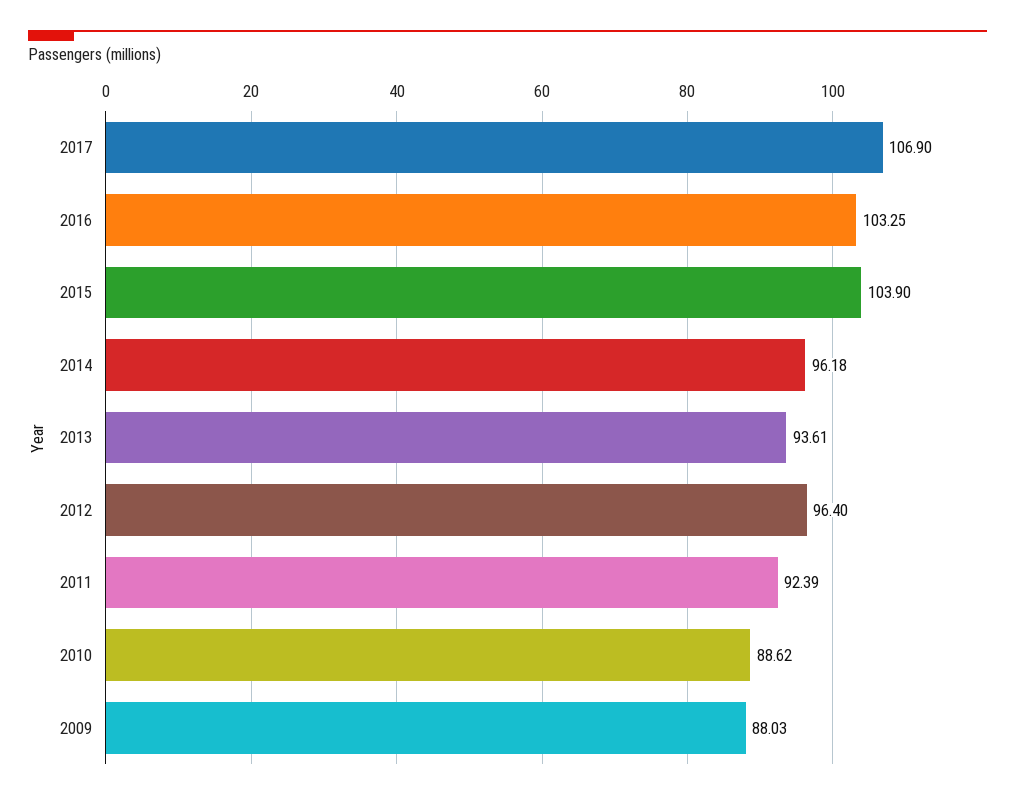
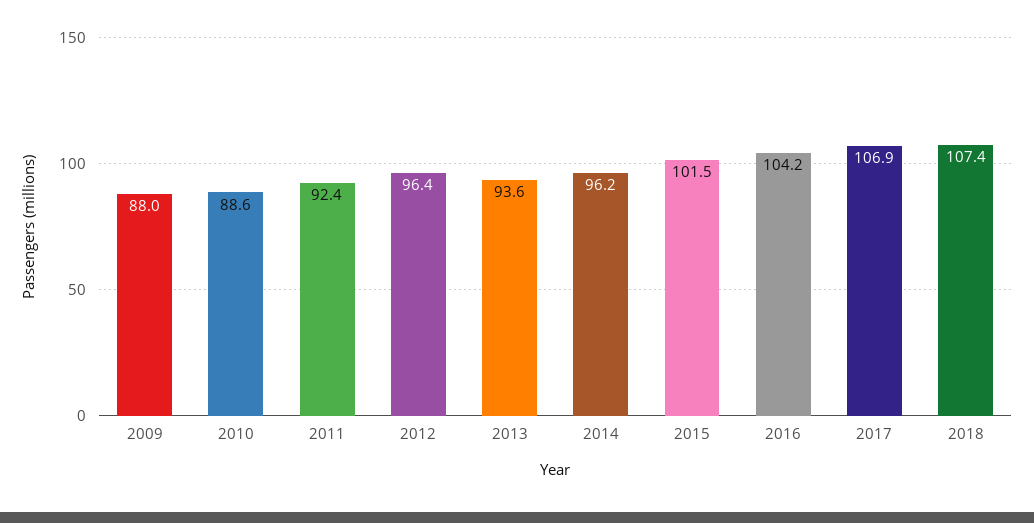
2016: 103.25 -> 104.2
2015: 103.9 -> 101.5
2018: none -> 107.4

